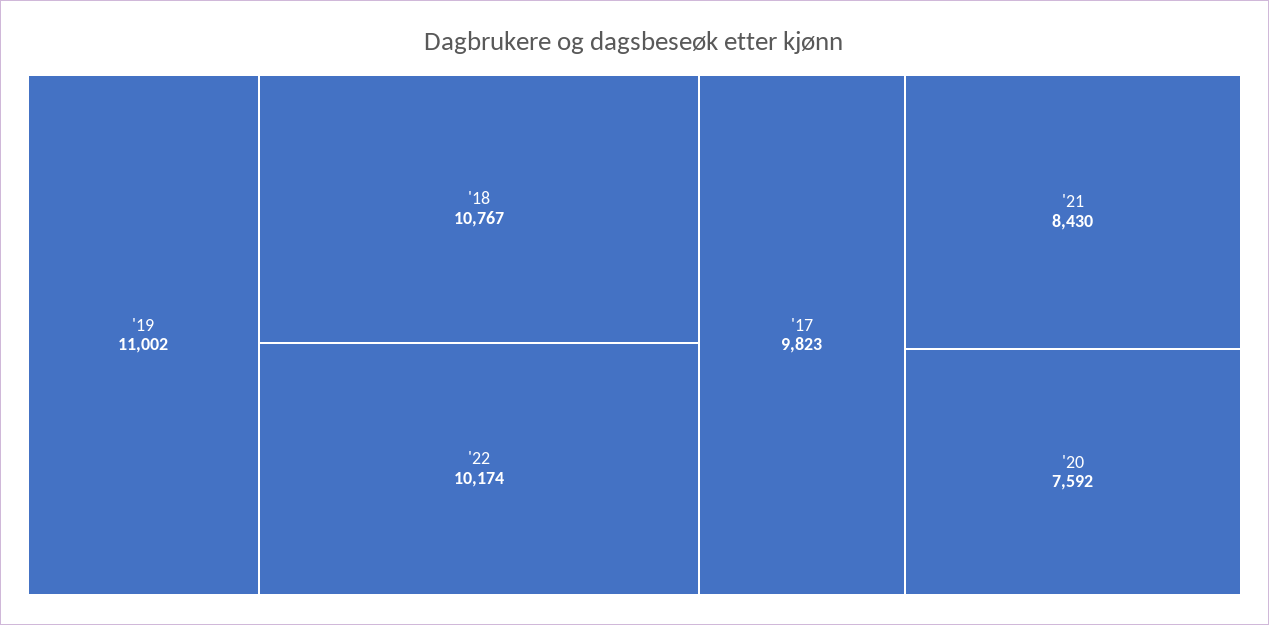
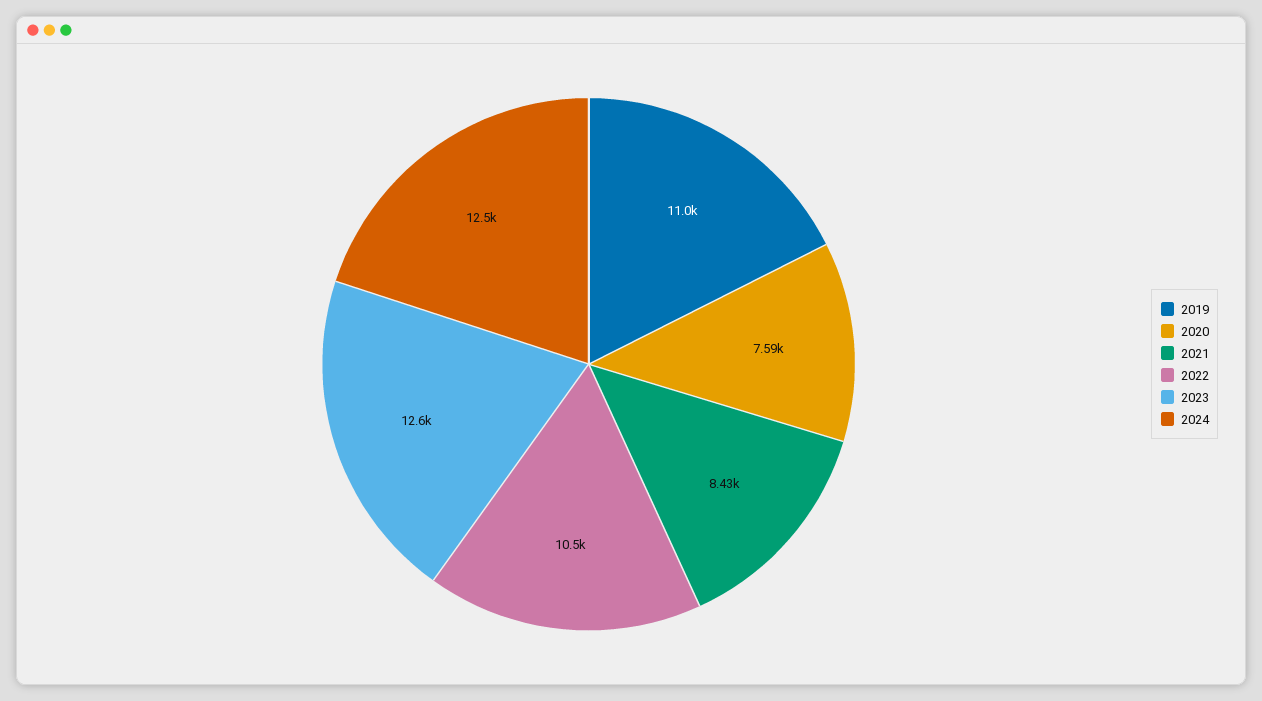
'18: 10767 -> none
'22: 10174 -> 10500
'17: 9823 -> none
2023: none -> 12600
2024: none -> 12500

